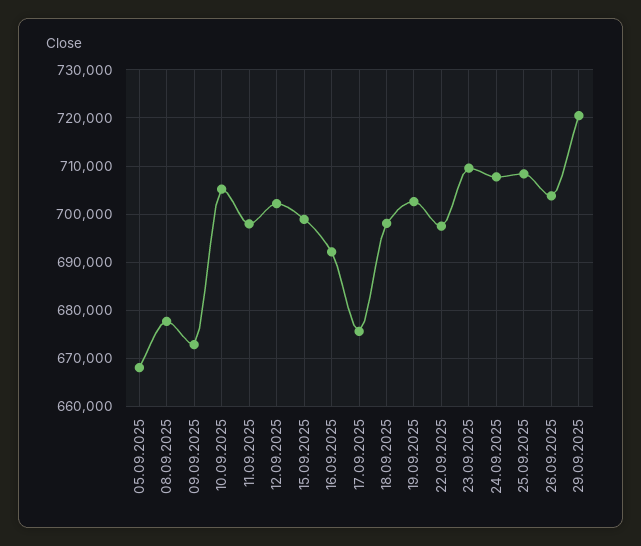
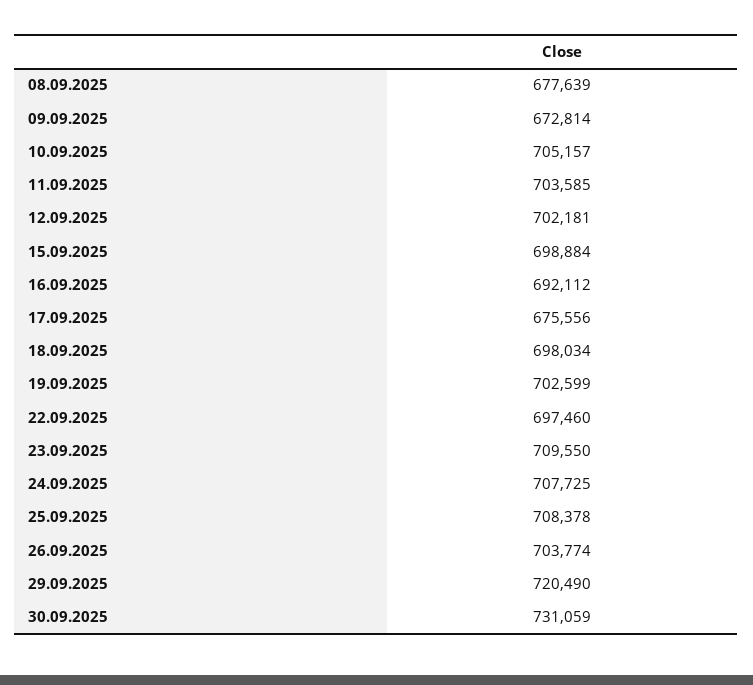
05.09.2025: 668000 -> none
11.09.2025: 698000 -> 703585
30.09.2025: none -> 731059

